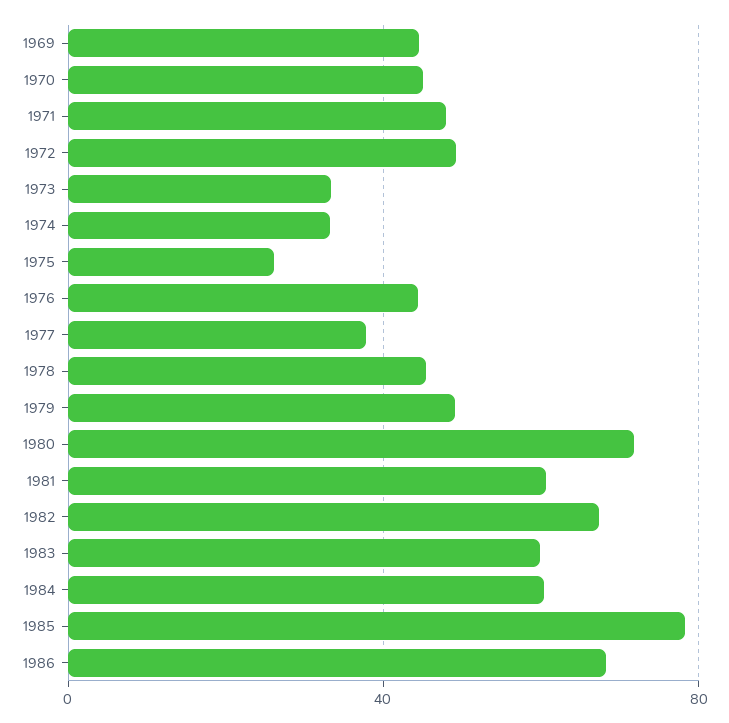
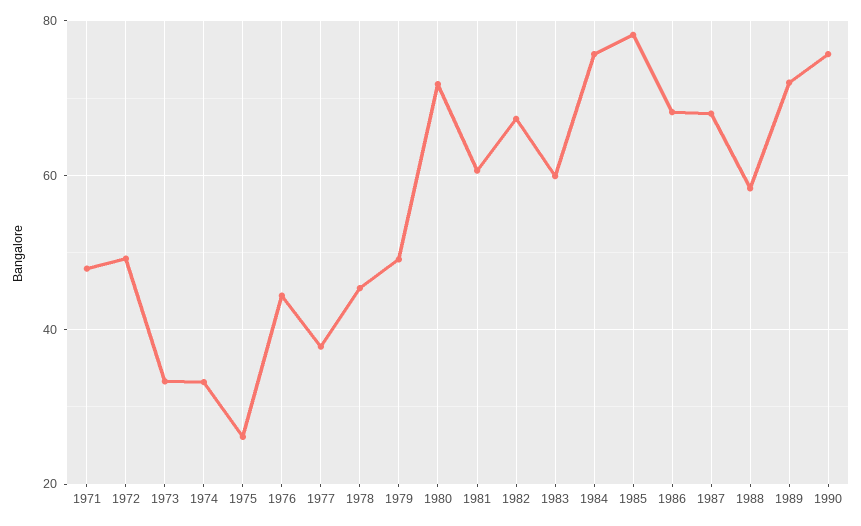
1969: 45 -> none
1970: 45 -> none
1984: 60 -> 76
1987: none -> 68
1988: none -> 58
1989: none -> 72
1990: none -> 76

